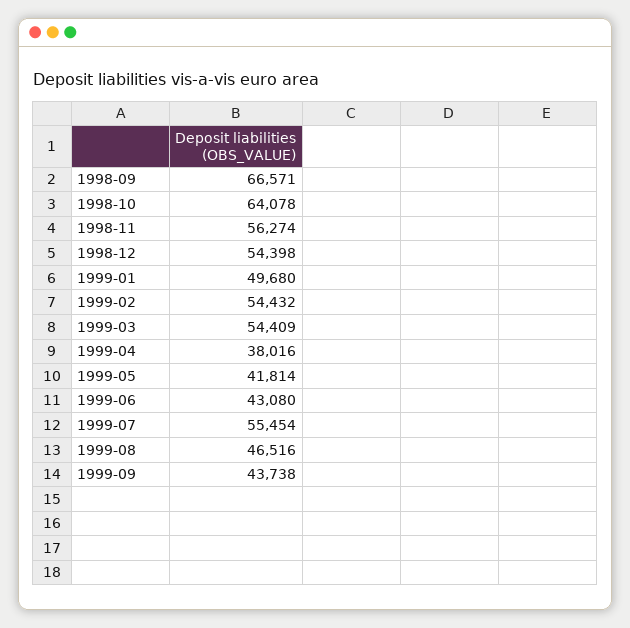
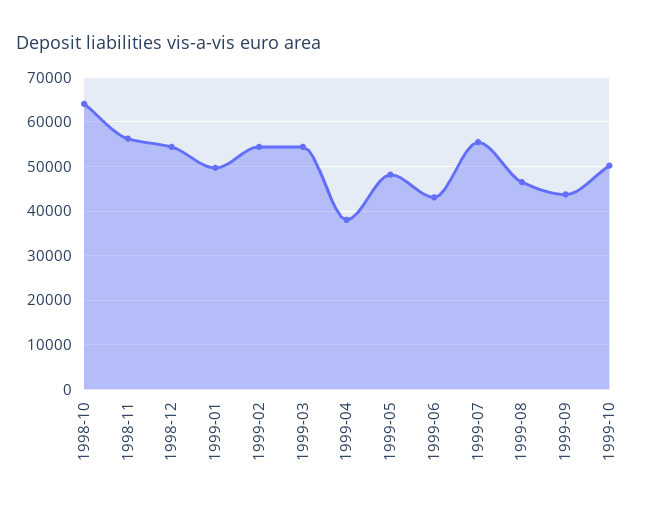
1998-09: 66571 -> none
1999-05: 41814 -> 48000
1999-10: none -> 50000

